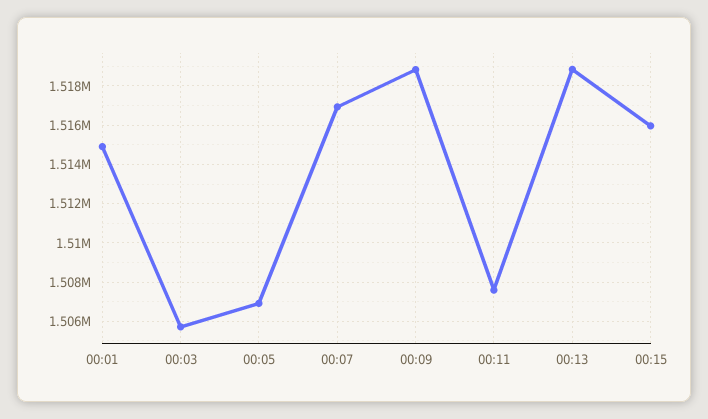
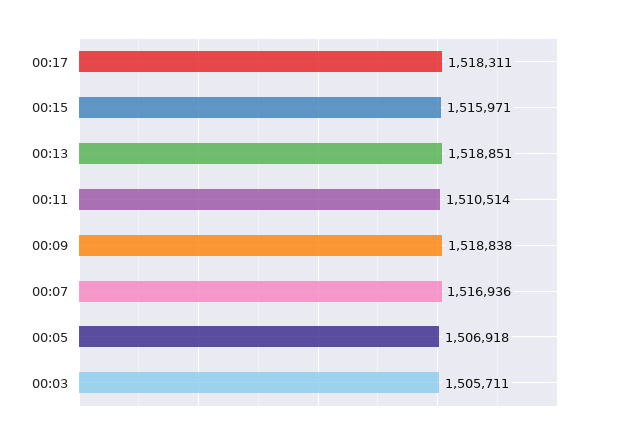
00:01: 1515000 -> none
00:11: 1507500 -> 1510514
00:17: none -> 1518311

